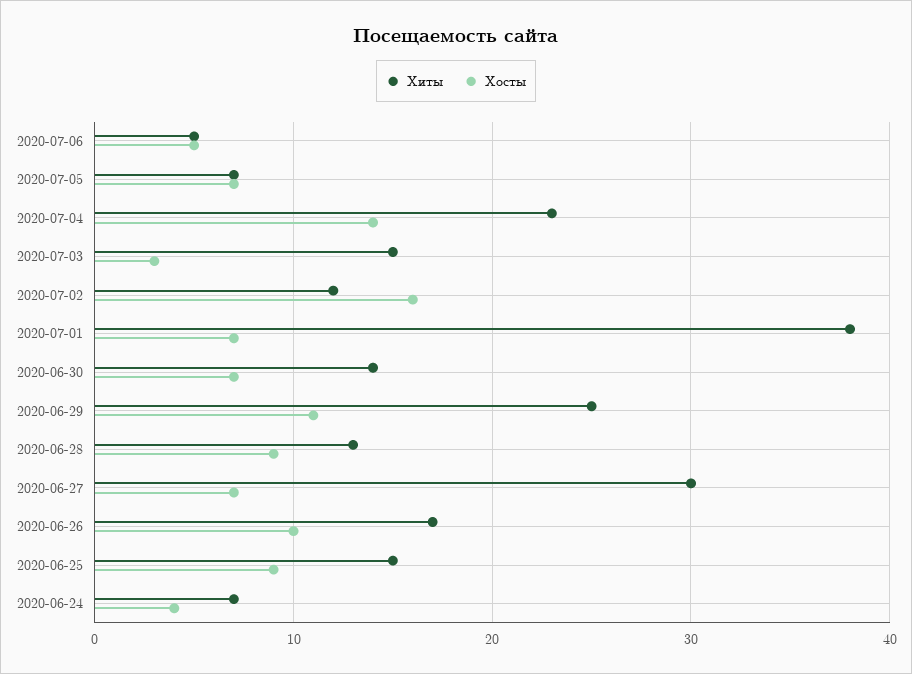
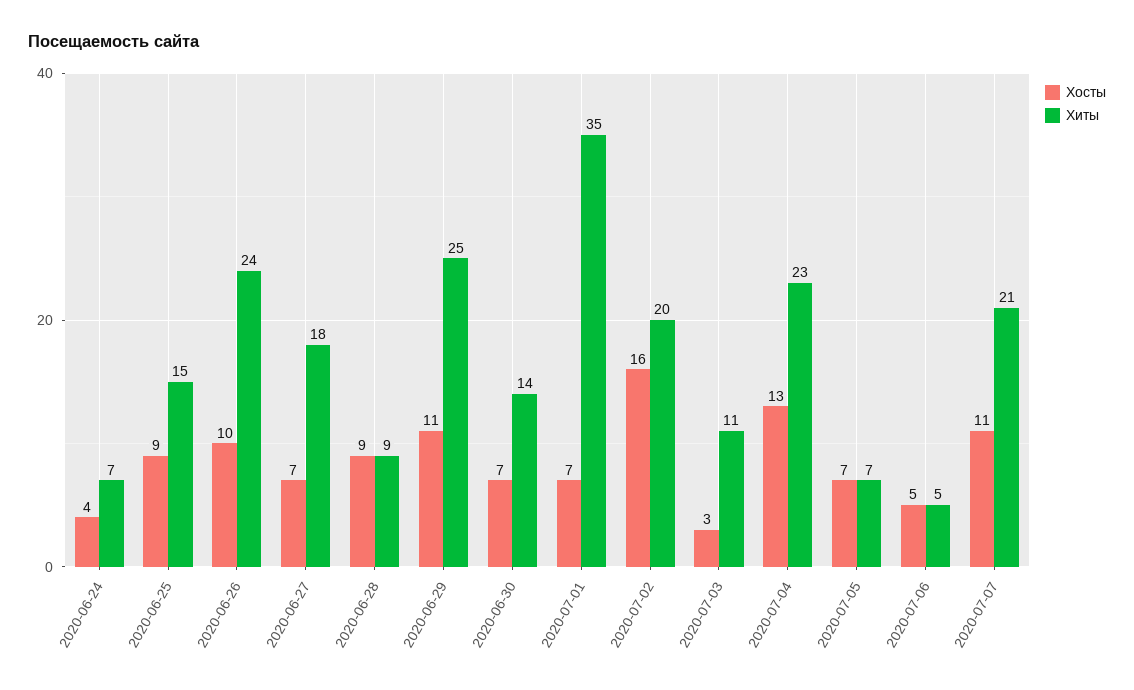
Хосты, 2020-07-04: 14 -> 13
Хиты, 2020-07-03: 15 -> 11
Хиты, 2020-07-02: 12 -> 20
Хиты, 2020-07-01: 38 -> 35
Хиты, 2020-06-28: 13 -> 9
Хиты, 2020-06-27: 30 -> 18
Хиты, 2020-06-26: 17 -> 24
Хосты, 2020-07-07: none -> 11
Хиты, 2020-07-07: none -> 21

